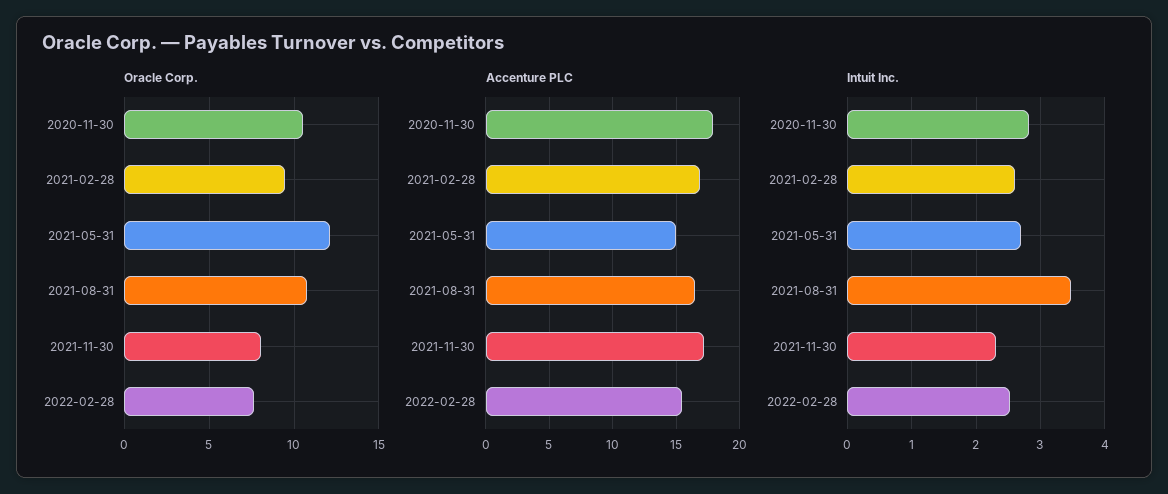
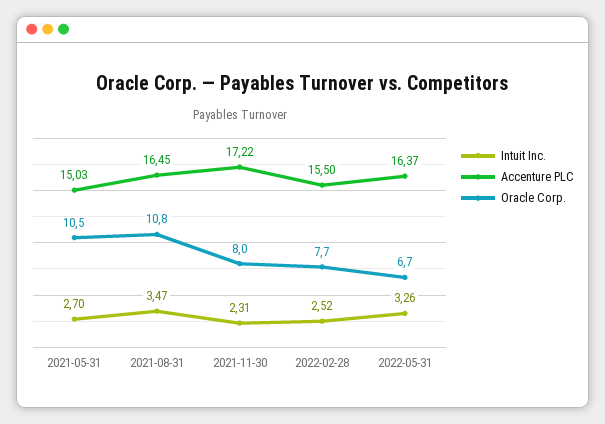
Oracle Corp., 2020-11-30: 10.5 -> none
Oracle Corp., 2021-02-28: 9.5 -> none
Oracle Corp., 2021-05-31: 12 -> 10.5
Accenture PLC, 2020-11-30: 18 -> none
Accenture PLC, 2021-02-28: 17 -> none
Intuit Inc., 2020-11-30: 2.8 -> none
Intuit Inc., 2021-02-28: 2.6 -> none
Intuit Inc., 2022-05-31: none -> 3.26
Accenture PLC, 2022-05-31: none -> 16.37
Oracle Corp., 2022-05-31: none -> 6.7

